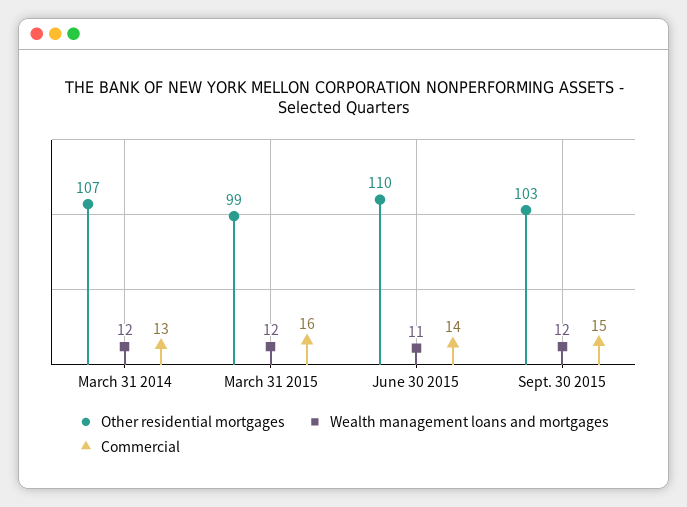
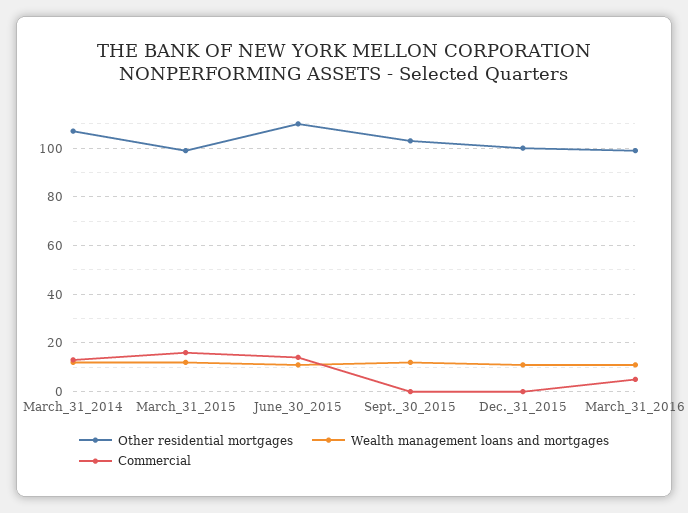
Commercial, Sept. 30 2015: 15 -> 0
Other residential mortgages, Dec._31_2015: none -> 100
Wealth management loans and mortgages, Dec._31_2015: none -> 10
Commercial, Dec._31_2015: none -> 0
Other residential mortgages, March_31_2016: none -> 100
Wealth management loans and mortgages, March_31_2016: none -> 10
Commercial, March_31_2016: none -> 5

